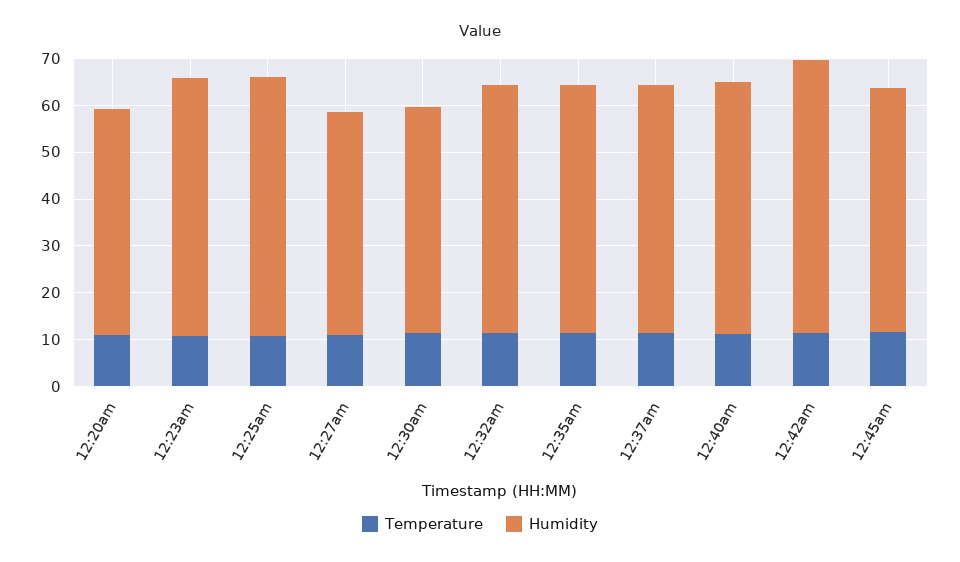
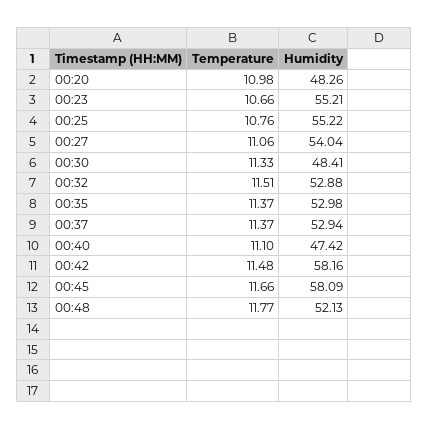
Humidity, 12:27am: 48 -> 54.04
Humidity, 12:40am: 54 -> 47.42
Humidity, 12:45am: 52 -> 58.09
Temperature, 00:48: none -> 11.77
Humidity, 00:48: none -> 52.13

